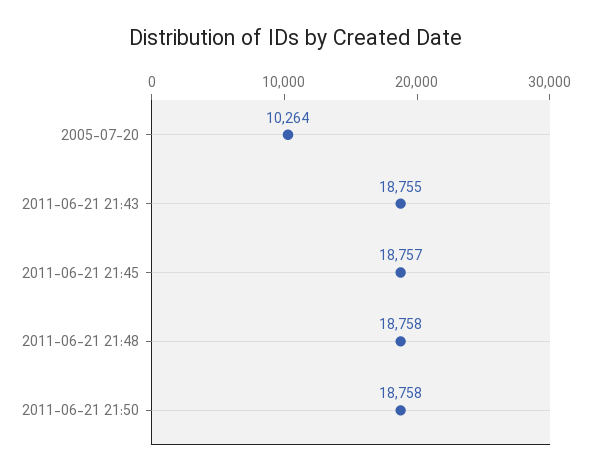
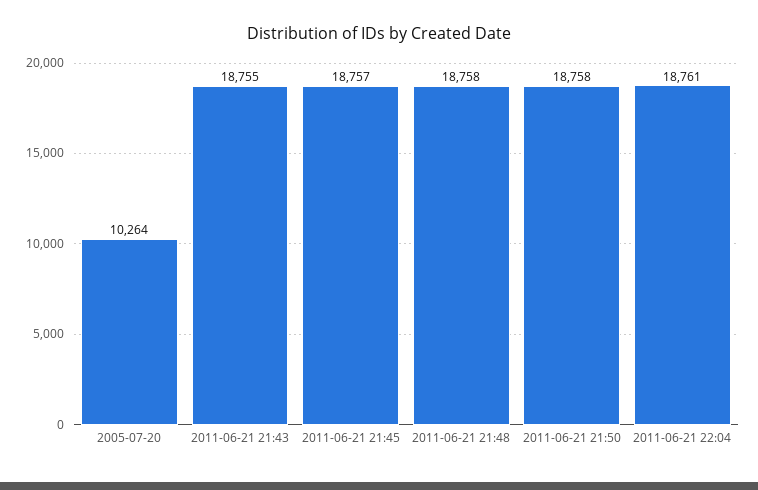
2011-06-21 22:04: none -> 18761

